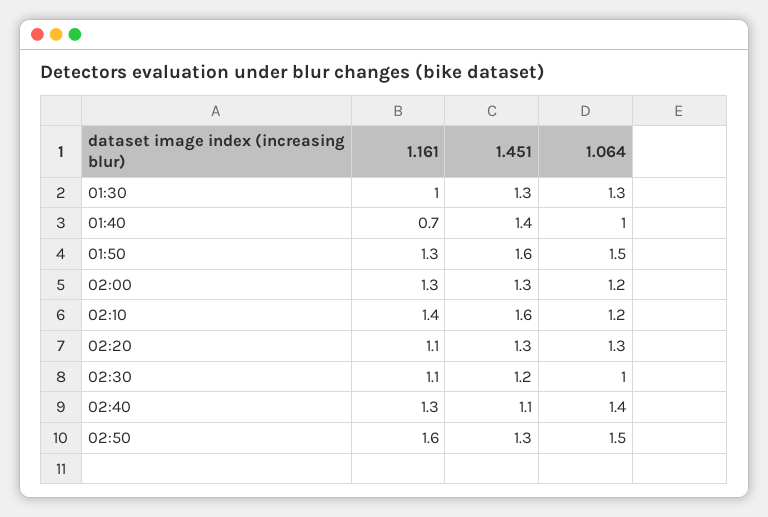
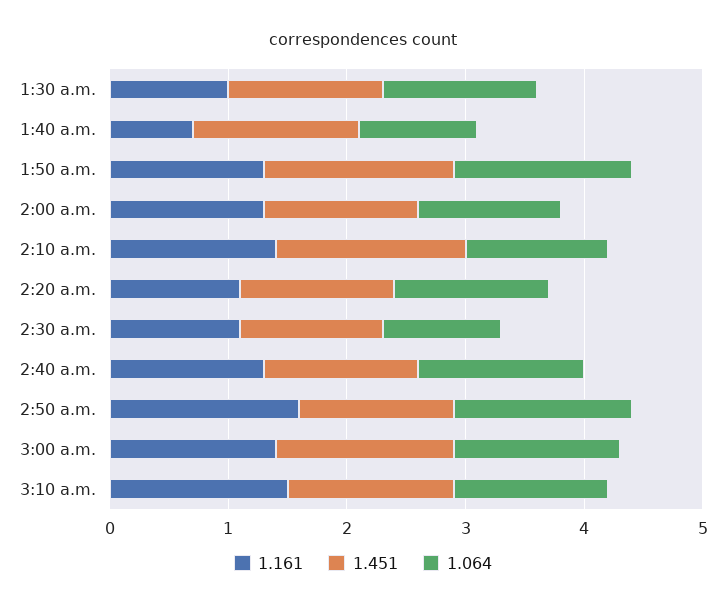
1.451, 02:40: 1.1 -> 1.3
1.161, 3:00 a.m.: none -> 1.4
1.451, 3:00 a.m.: none -> 1.5
1.064, 3:00 a.m.: none -> 1.4
1.161, 3:10 a.m.: none -> 1.5
1.451, 3:10 a.m.: none -> 1.4
1.064, 3:10 a.m.: none -> 1.3

